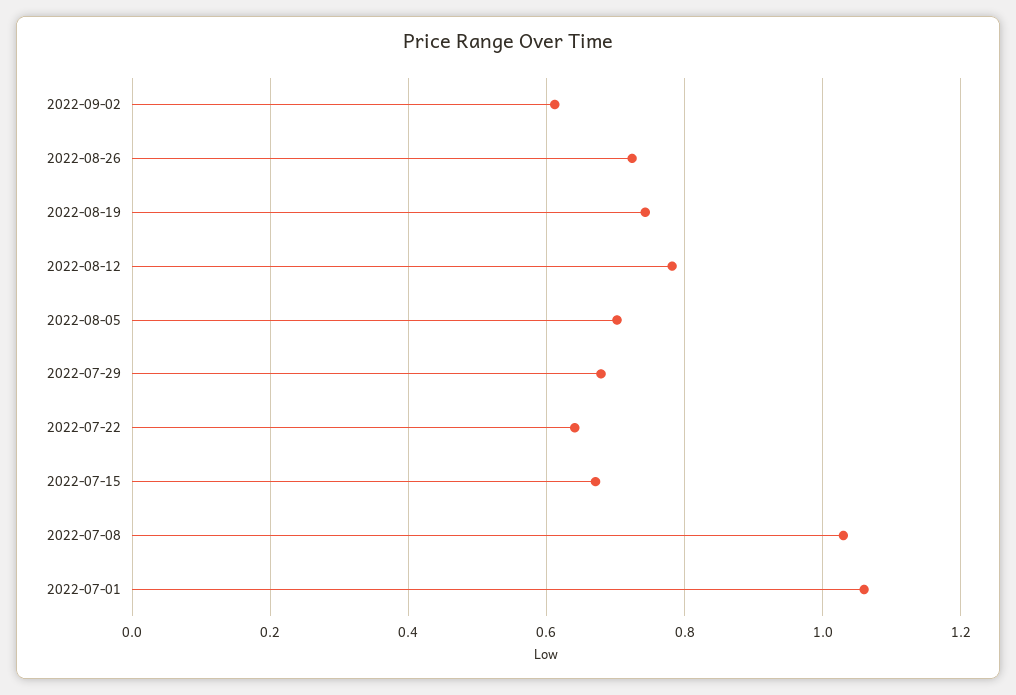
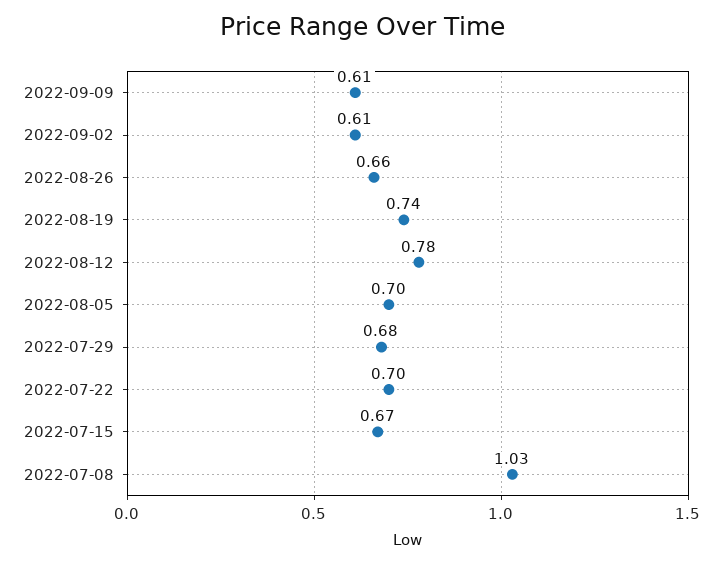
2022-08-26: 0.72 -> 0.66
2022-07-22: 0.64 -> 0.7
2022-07-01: 1.06 -> none
2022-09-09: none -> 0.61

